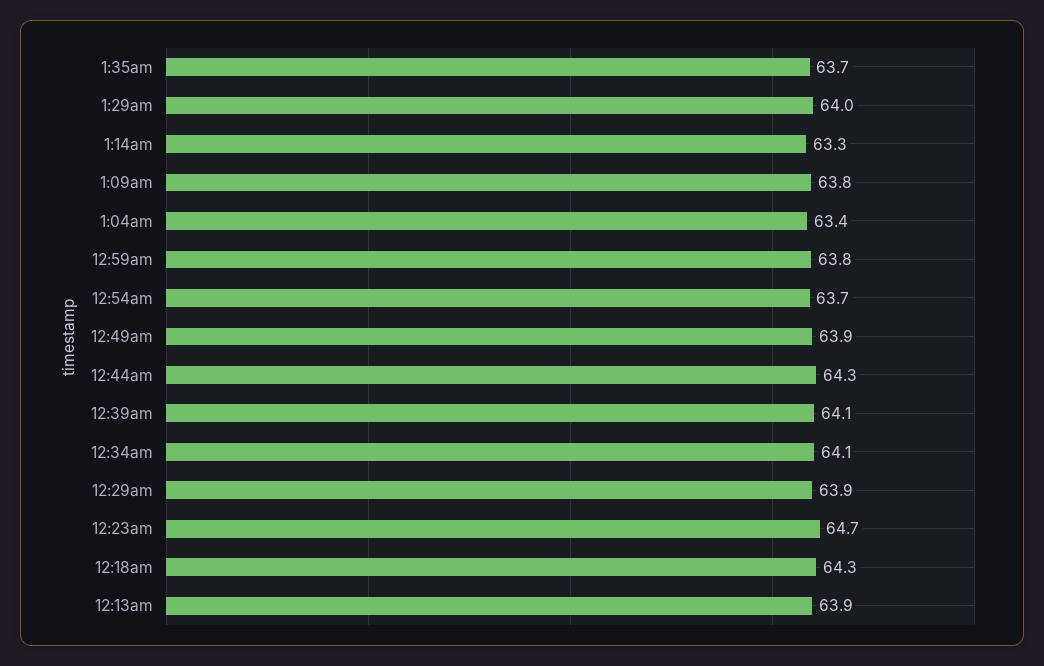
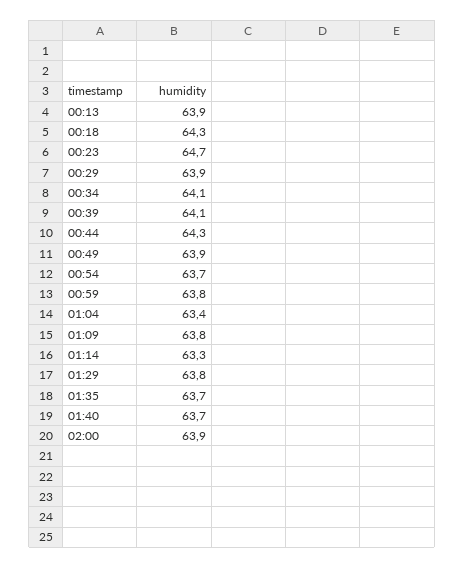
1:29am: 64 -> 63.8
01:40: none -> 63.7
02:00: none -> 63.9

